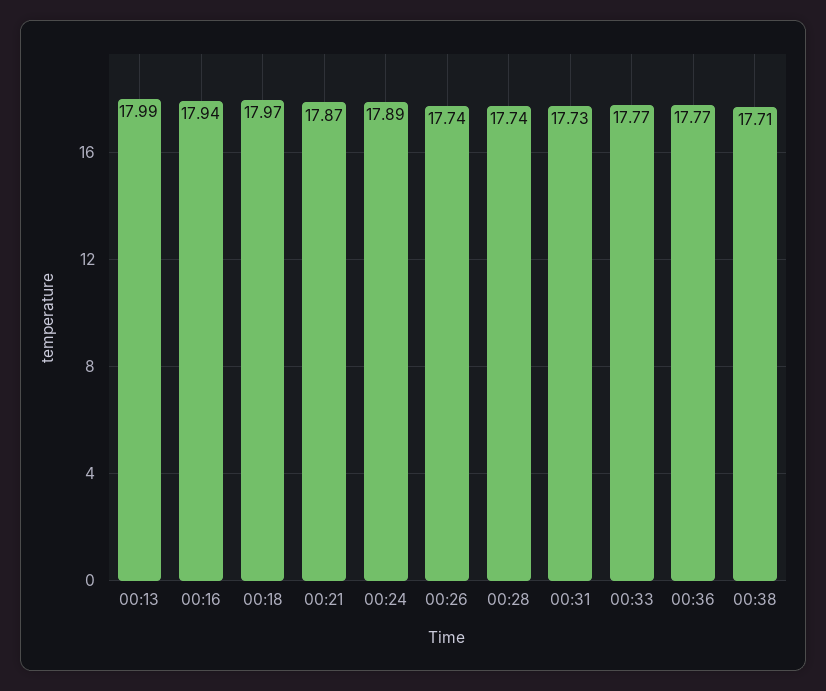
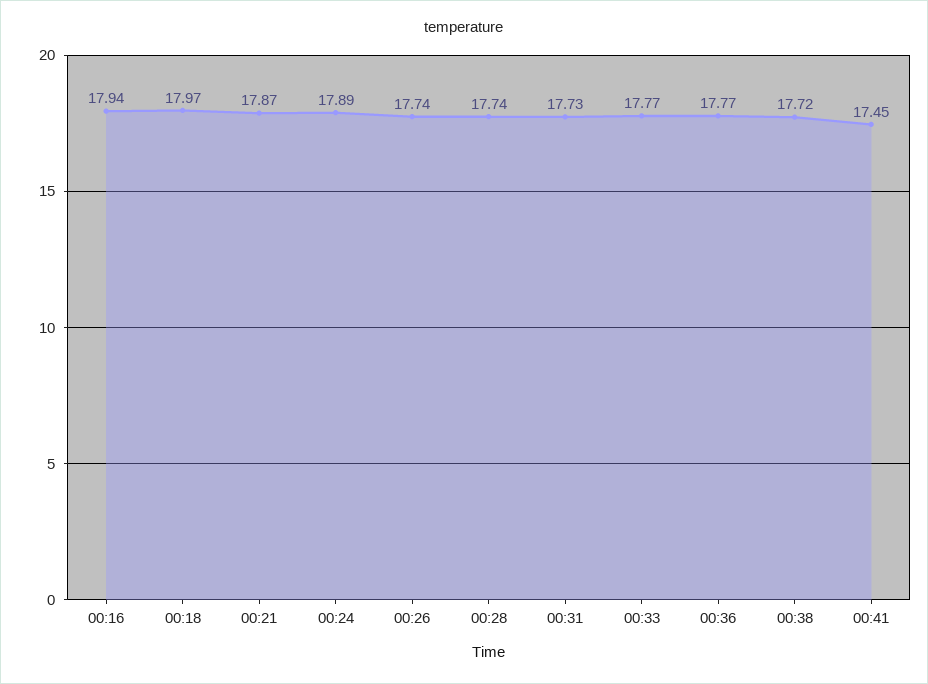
00:13: 17.99 -> none
00:38: 17.71 -> 17.72
00:41: none -> 17.45

